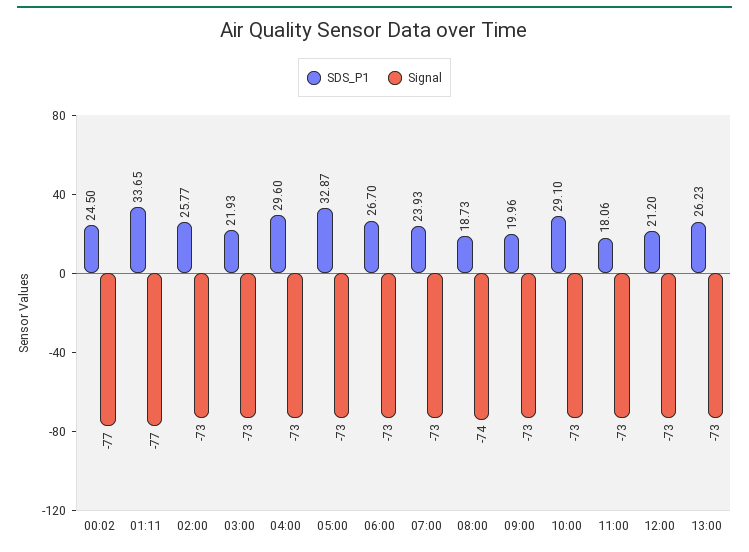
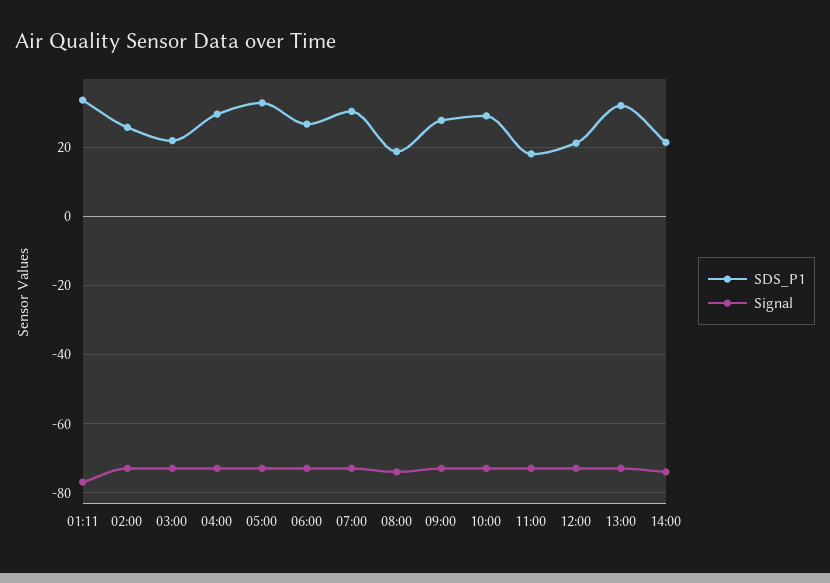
SDS_P1, 00:02: 24.5 -> none
Signal, 00:02: -77 -> none
SDS_P1, 07:00: 23.93 -> 30
SDS_P1, 09:00: 19.96 -> 28
SDS_P1, 13:00: 26.23 -> 32
SDS_P1, 14:00: none -> 22
Signal, 14:00: none -> -74

